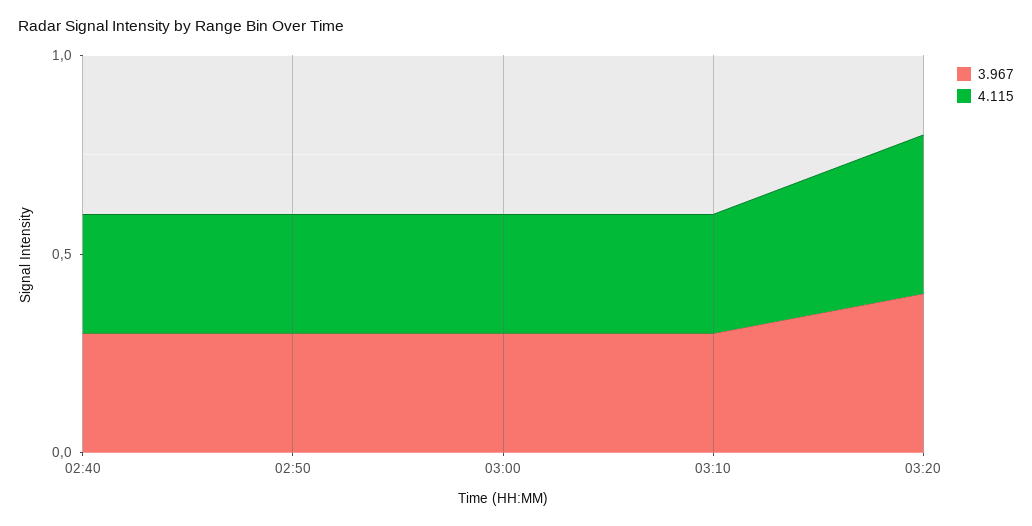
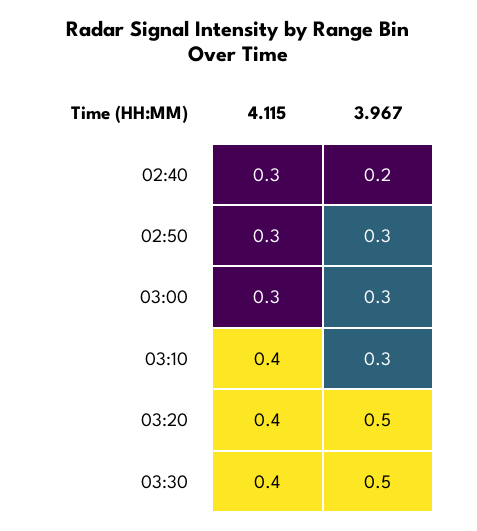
3.967, 02:40: 0.3 -> 0.2
4.115, 03:10: 0.3 -> 0.4
3.967, 03:20: 0.4 -> 0.5
4.115, 03:30: none -> 0.4
3.967, 03:30: none -> 0.5

